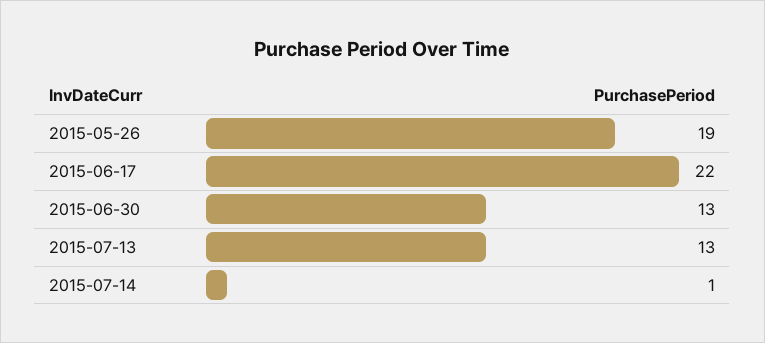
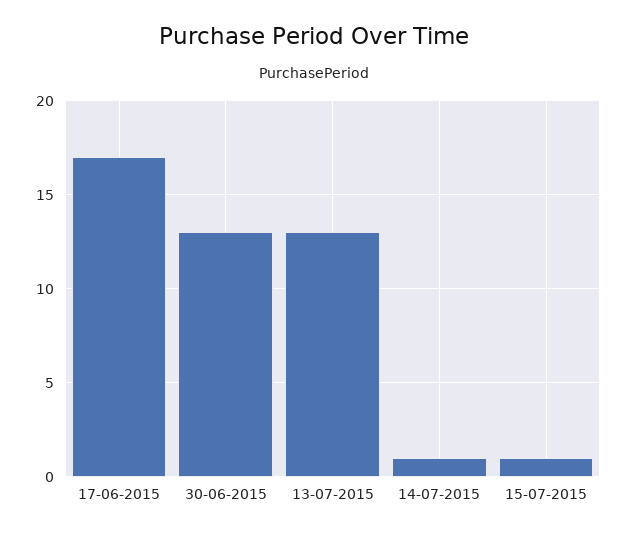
2015-05-26: 19 -> none
2015-06-17: 22 -> 17
15-07-2015: none -> 1

